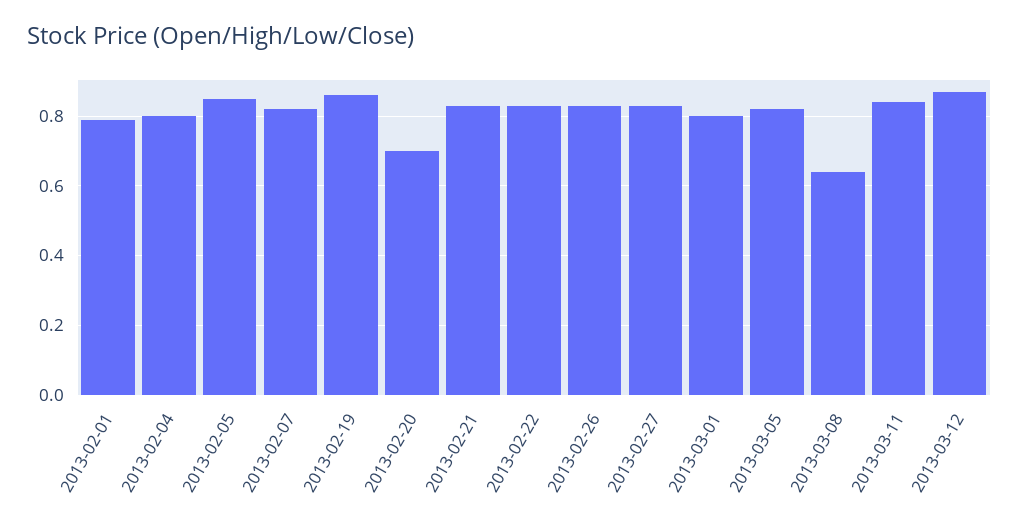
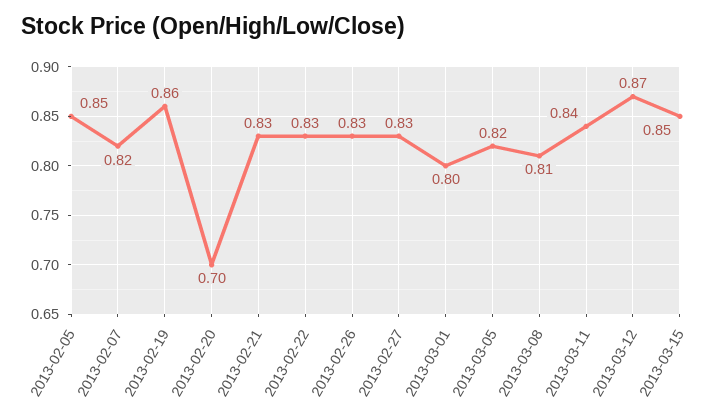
2013-02-01: 0.8 -> none
2013-02-04: 0.8 -> none
2013-03-08: 0.65 -> 0.81
2013-03-15: none -> 0.85

